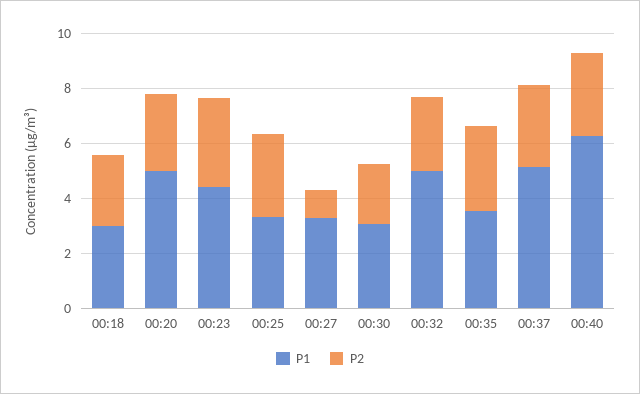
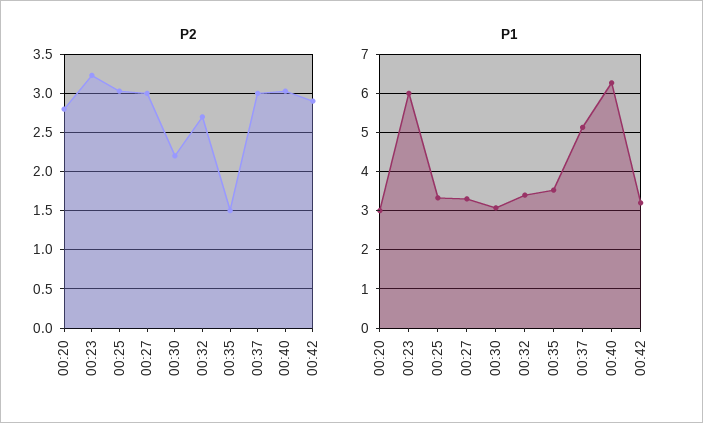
P1, 00:18: 3 -> none
P2, 00:18: 2.5 -> none
P1, 00:20: 5 -> 3
P1, 00:23: 4.5 -> 6
P2, 00:27: 1 -> 3
P1, 00:32: 5 -> 3.4
P2, 00:35: 3 -> 1.5
P2, 00:42: none -> 2.9
P1, 00:42: none -> 3.2

